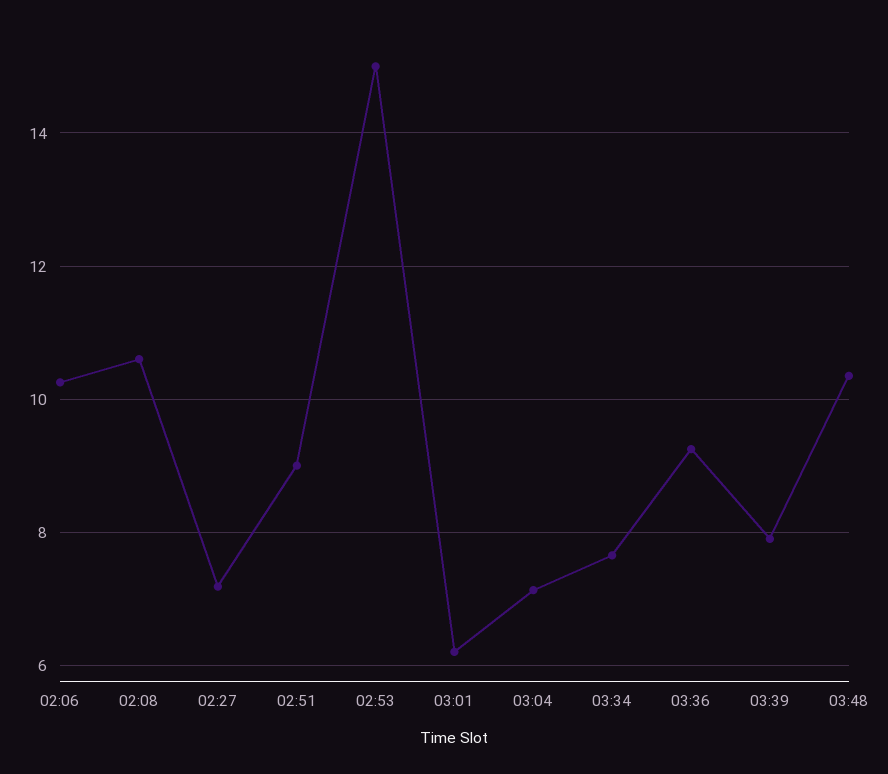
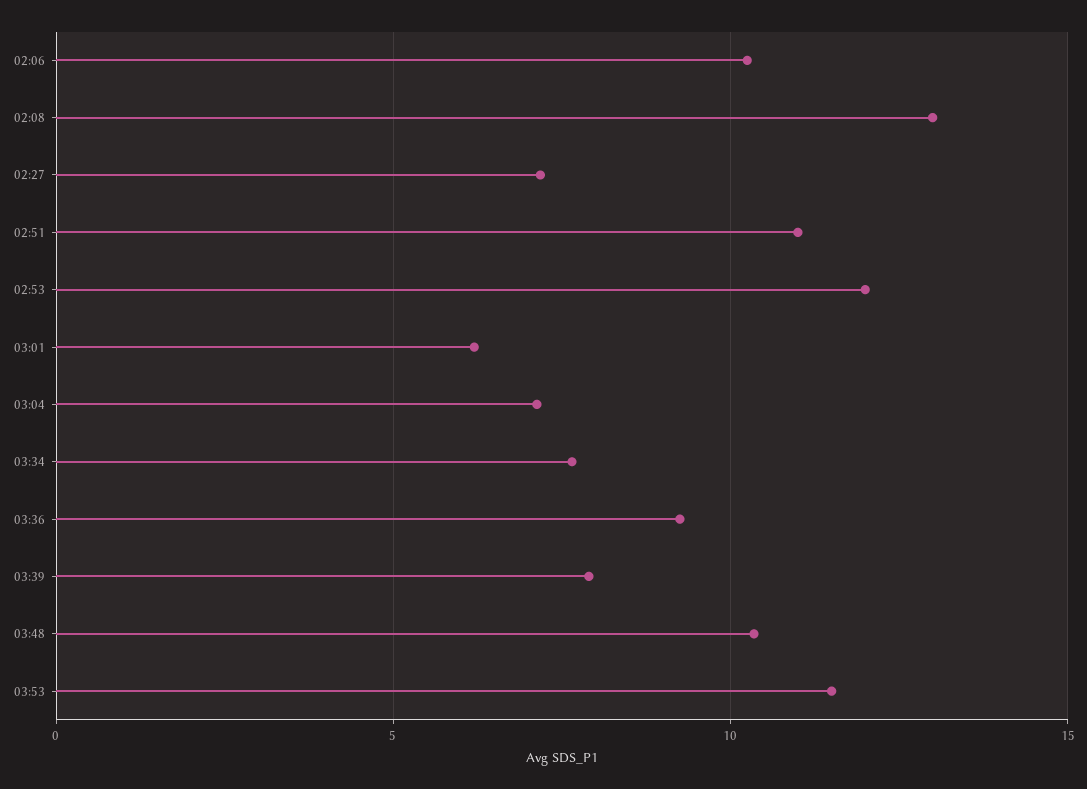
02:08: 10.6 -> 13
02:51: 9 -> 11
02:53: 15 -> 12
03:53: none -> 11.5

